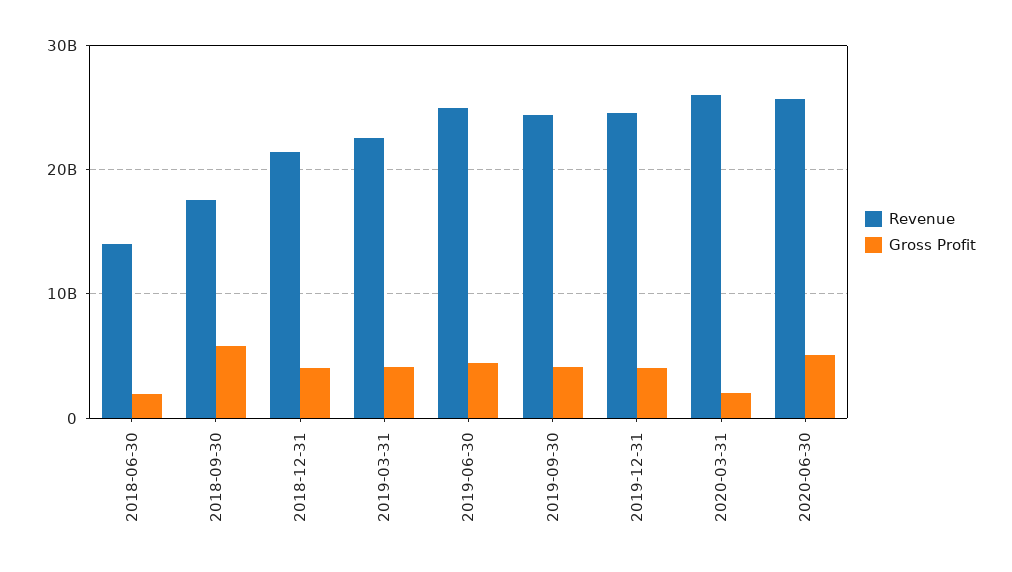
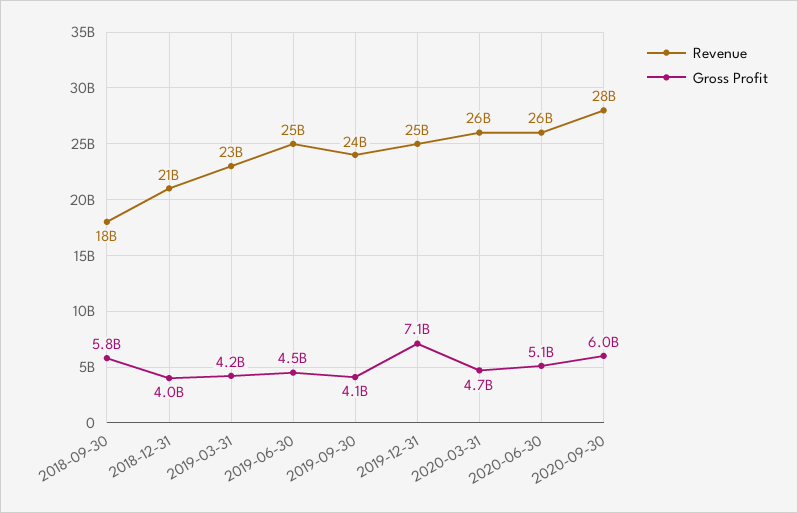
Revenue, 2018-06-30: 14000000000 -> none
Gross Profit, 2018-06-30: 2000000000 -> none
Gross Profit, 2019-12-31: 4000000000 -> 7100000000
Gross Profit, 2020-03-31: 2000000000 -> 4700000000
Revenue, 2020-09-30: none -> 28000000000
Gross Profit, 2020-09-30: none -> 6000000000

